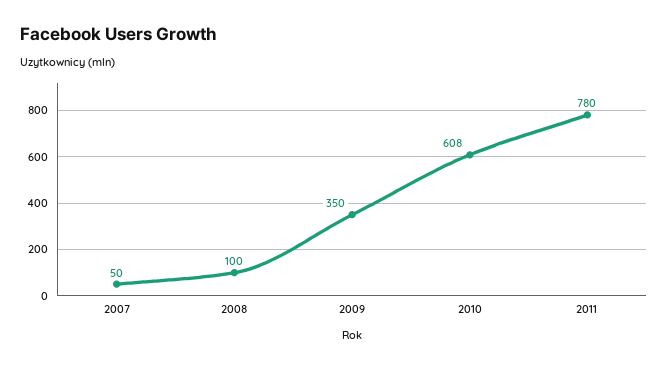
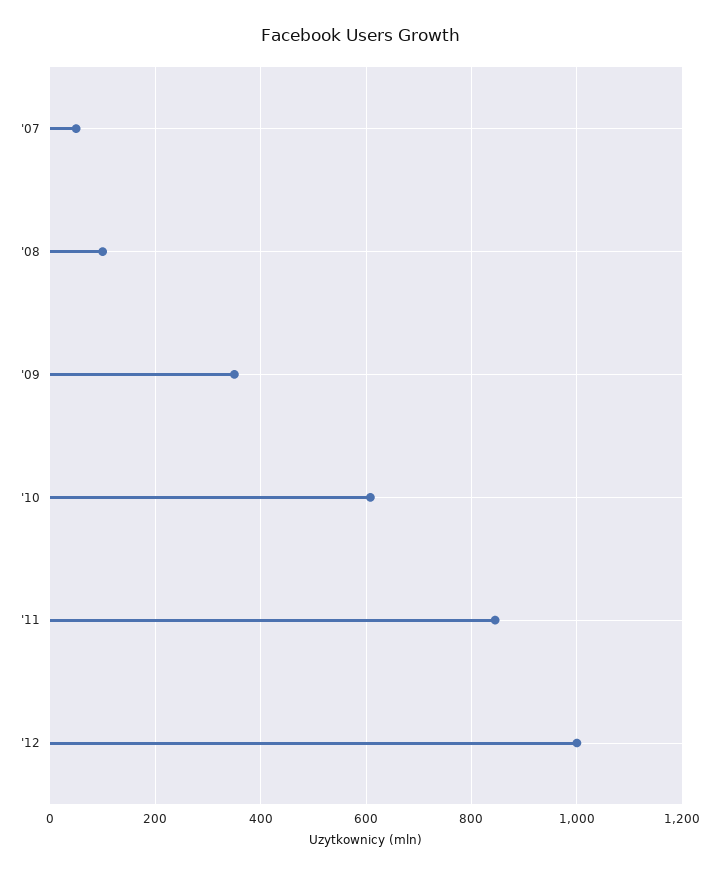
2011: 780 -> 840
'12: none -> 1000

